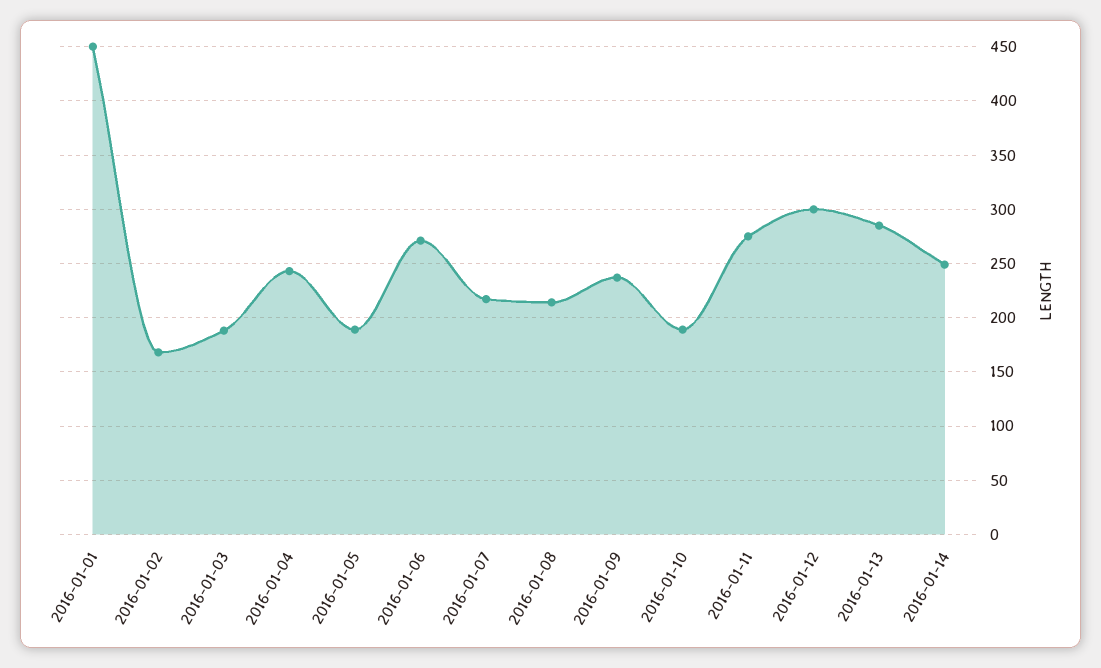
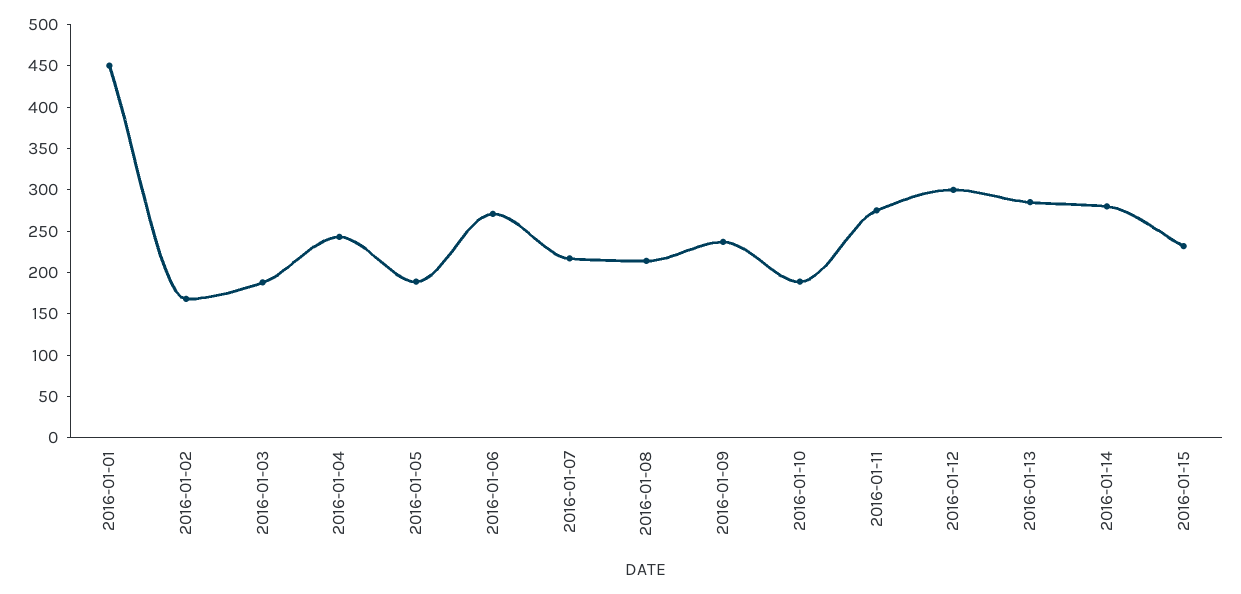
2016-01-14: 250 -> 280
2016-01-15: none -> 230

